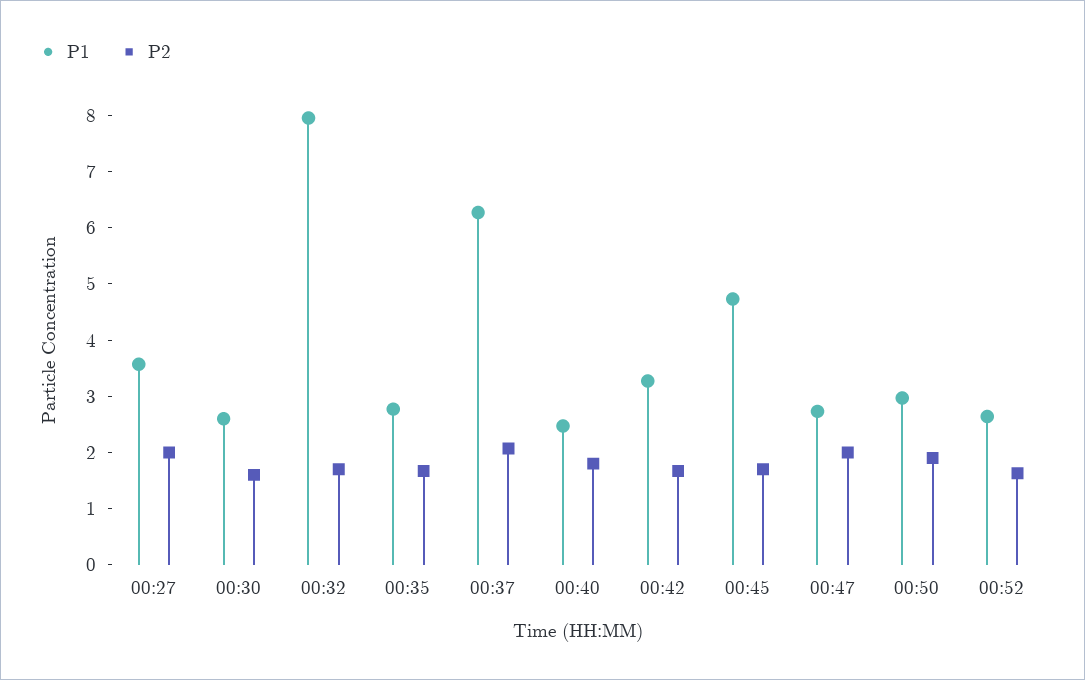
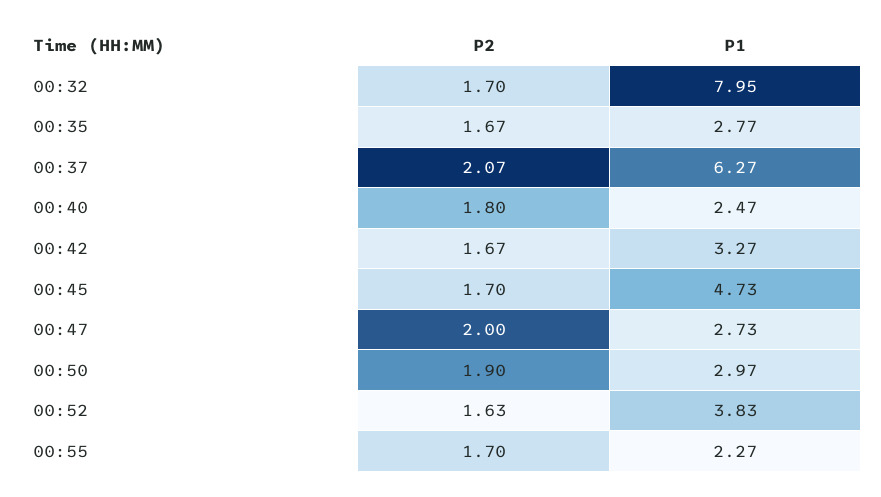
P1, 00:27: 3.6 -> none
P2, 00:27: 2 -> none
P1, 00:30: 2.6 -> none
P2, 00:30: 1.6 -> none
P1, 00:52: 2.6 -> 3.83
P2, 00:55: none -> 1.7
P1, 00:55: none -> 2.27

